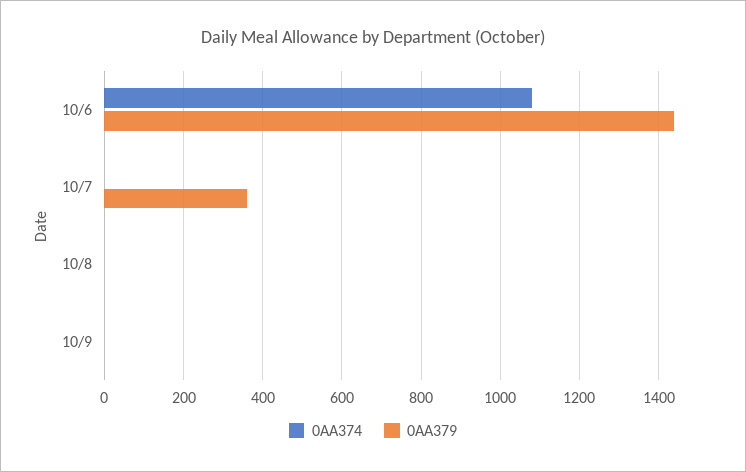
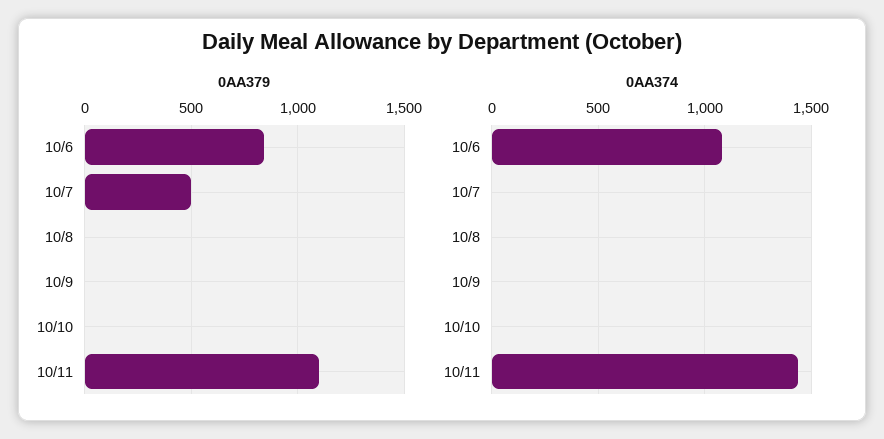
0AA379, 10/6: 1440 -> 850
0AA379, 10/7: 360 -> 500
0AA379, 10/10: none -> 0
0AA379, 10/11: none -> 1100
0AA374, 10/10: none -> 0
0AA374, 10/11: none -> 1450

